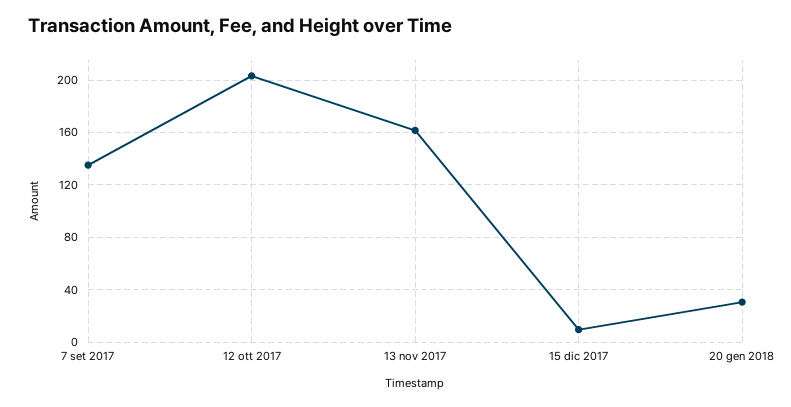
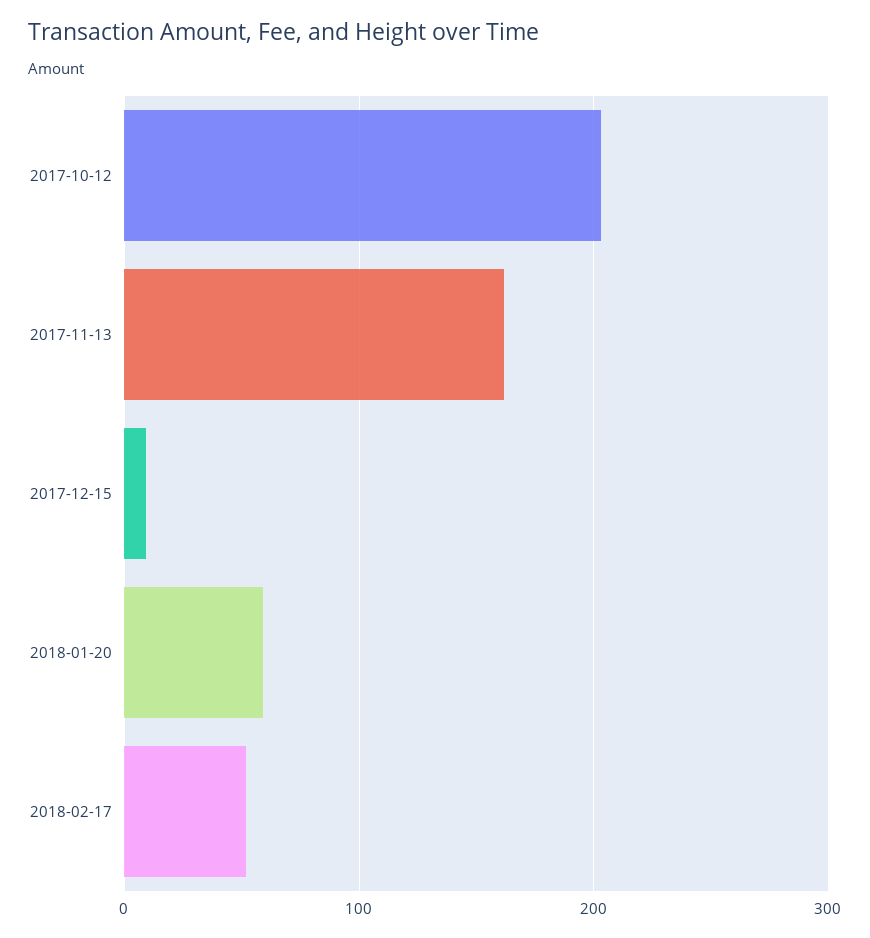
7 set 2017: 135 -> none
20 gen 2018: 30 -> 60
2018-02-17: none -> 50

